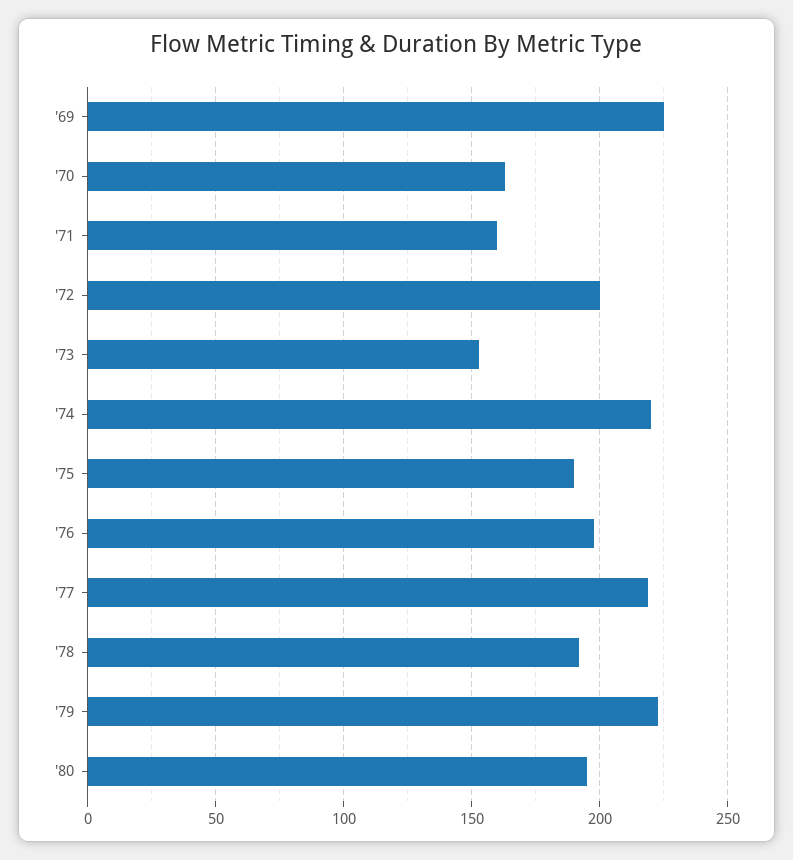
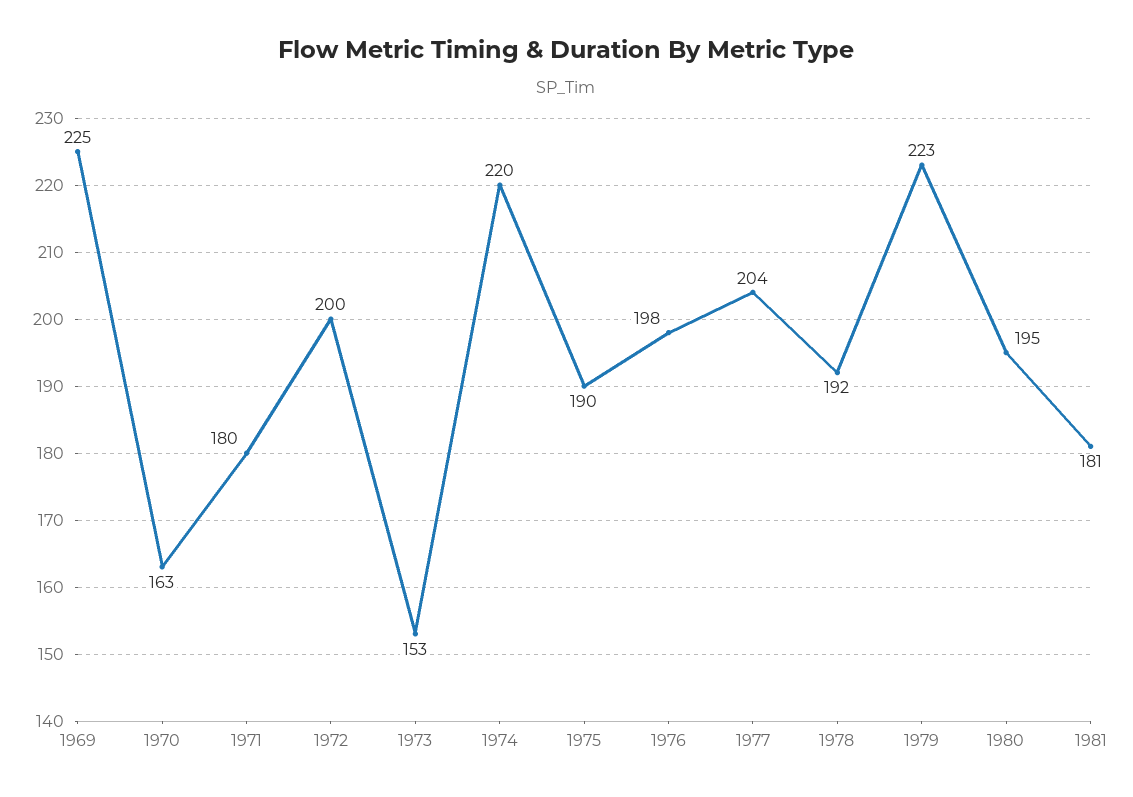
'71: 160 -> 180
'77: 220 -> 204
1981: none -> 181

